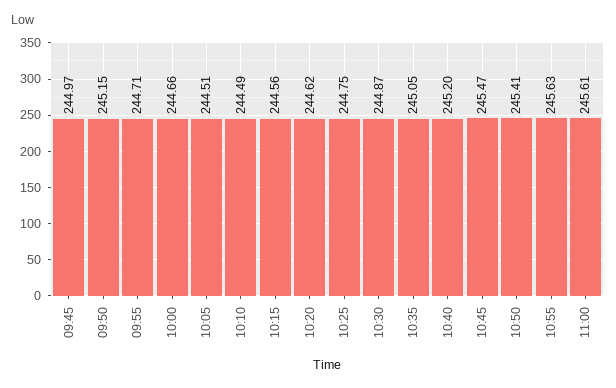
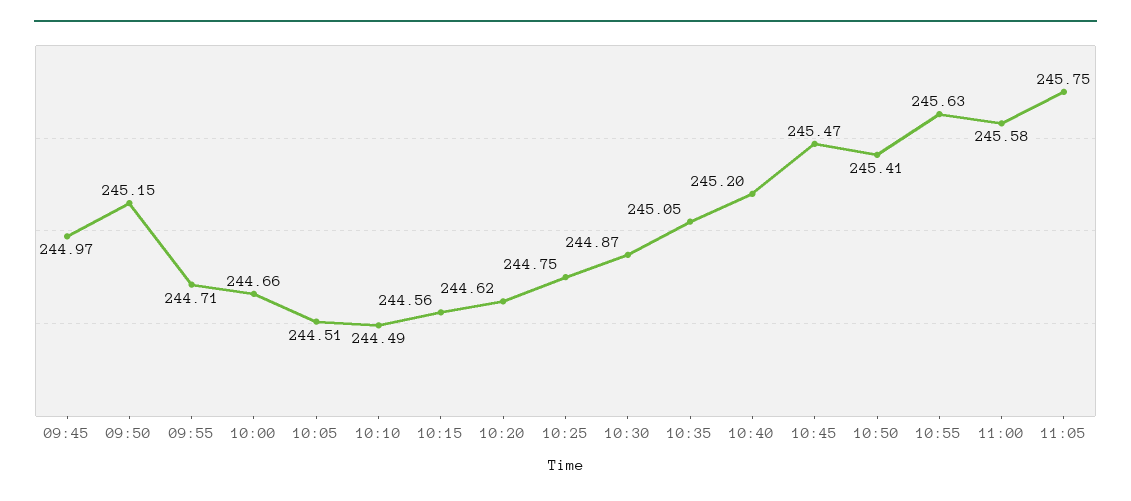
11:00: 245.61 -> 245.58
11:05: none -> 245.75

